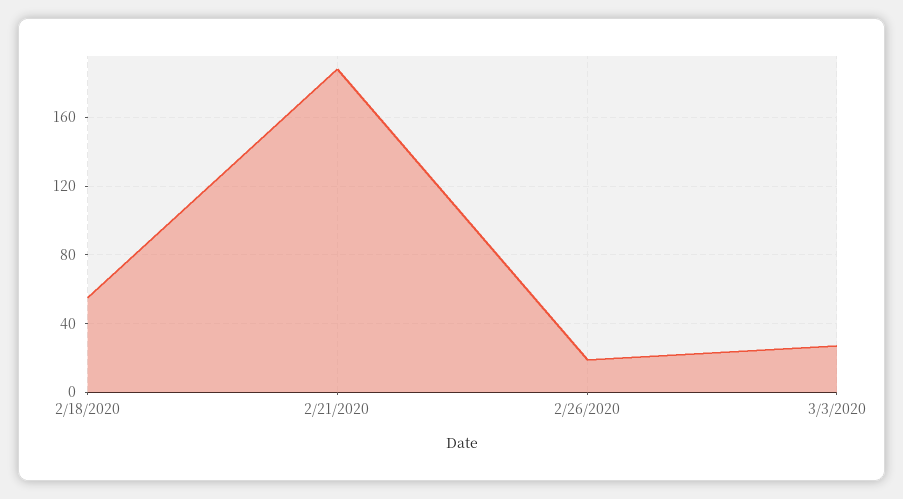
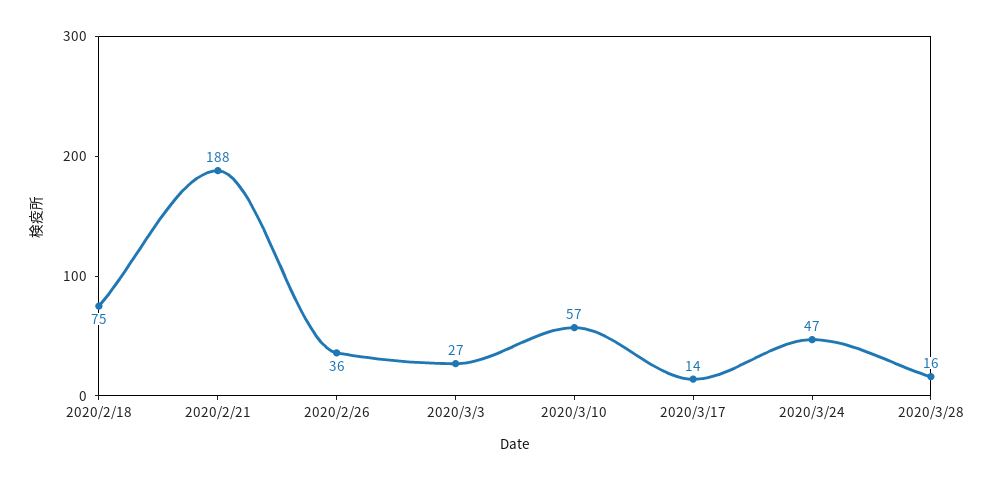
2/18/2020: 55 -> 75
2/26/2020: 20 -> 36
2020/3/10: none -> 57
2020/3/17: none -> 14
2020/3/24: none -> 47
2020/3/28: none -> 16

